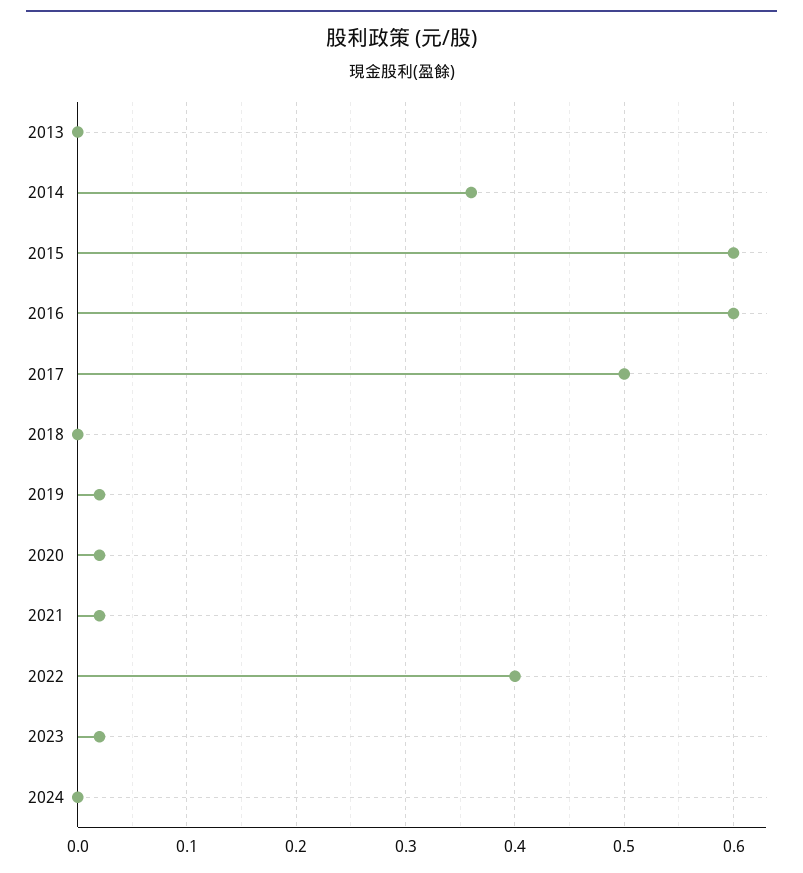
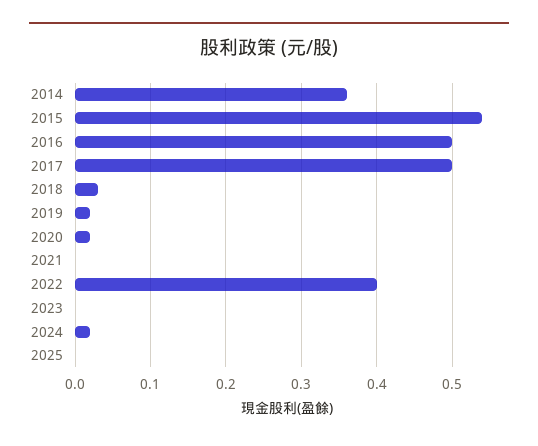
2013: 0 -> none
2015: 0.6 -> 0.54
2016: 0.6 -> 0.5
2018: 0 -> 0.03
2021: 0.02 -> 0
2023: 0.02 -> 0
2024: 0 -> 0.02
2025: none -> 0

